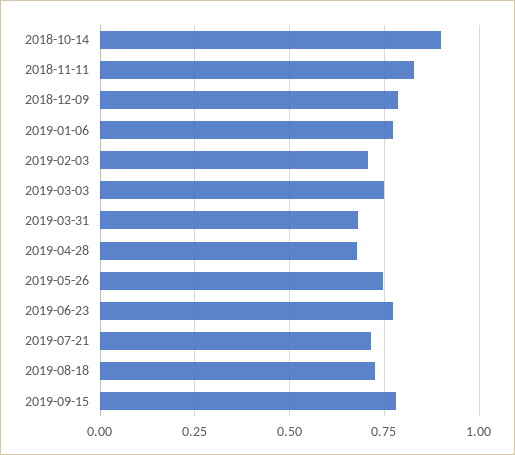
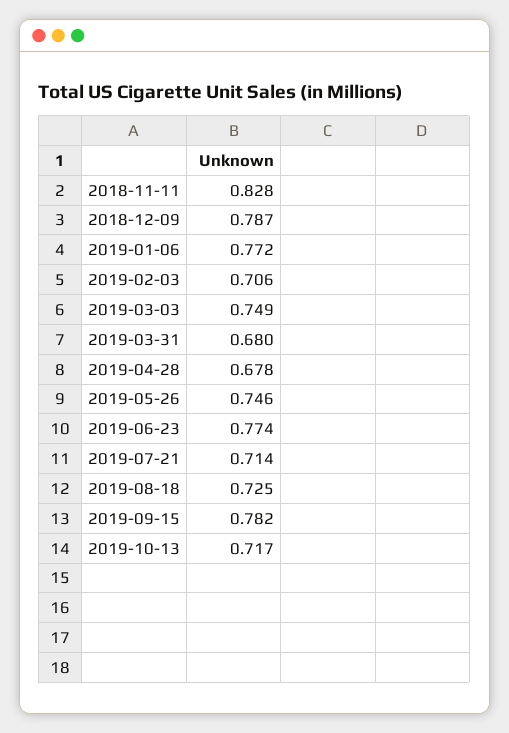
2018-10-14: 0.9 -> none
2019-10-13: none -> 0.717

